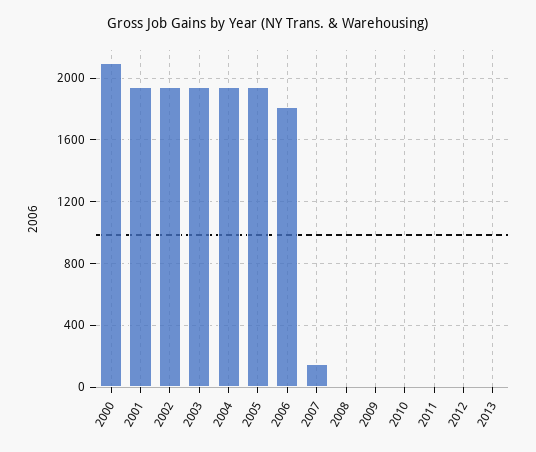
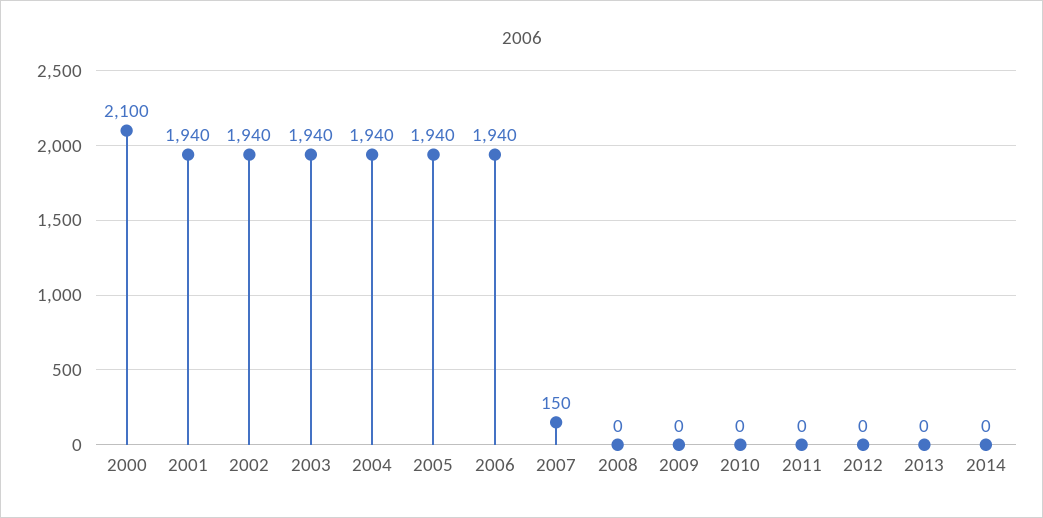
2006: 1800 -> 1940
2014: none -> 0

